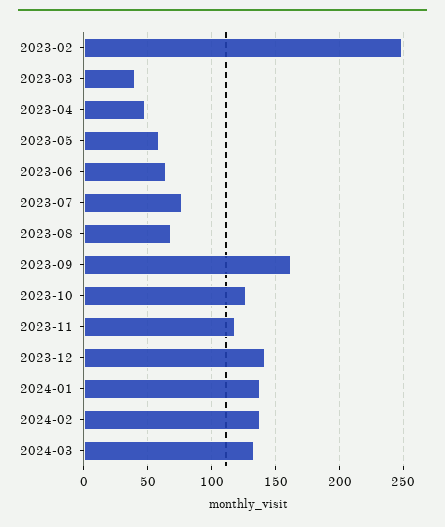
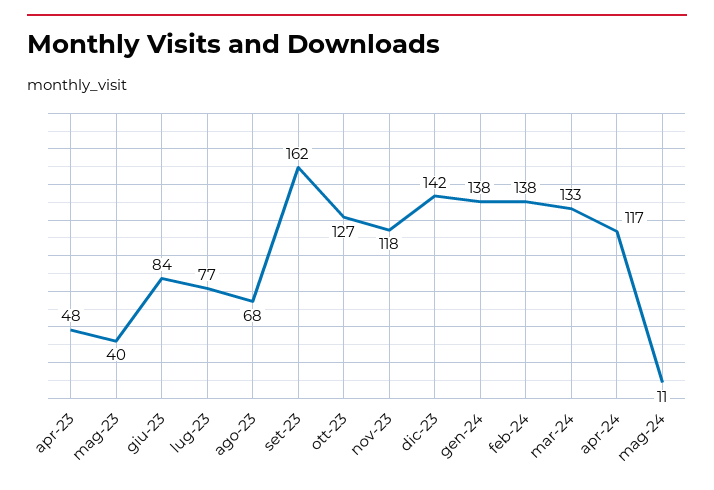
2023-02: 250 -> none
2023-03: 40 -> none
2023-05: 60 -> 40
2023-06: 65 -> 84
apr-24: none -> 117
mag-24: none -> 11

